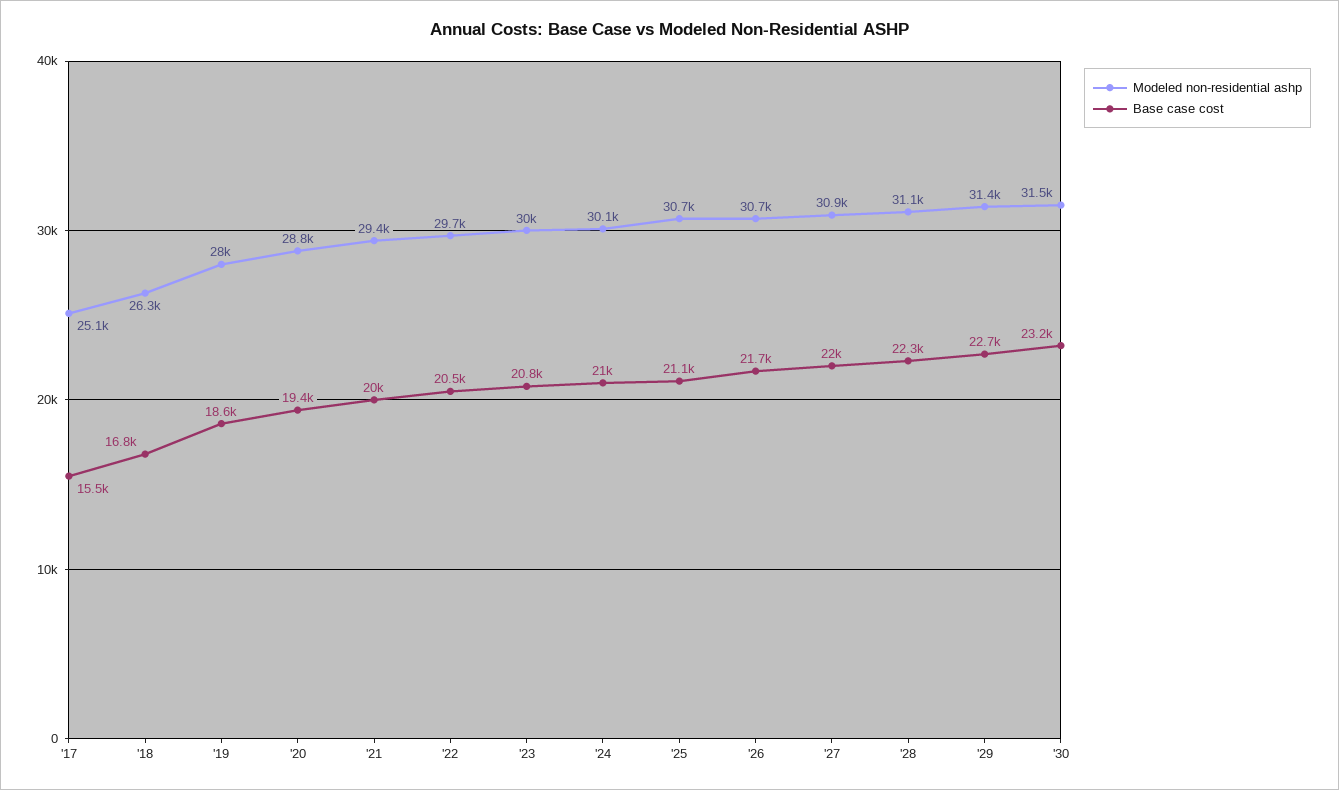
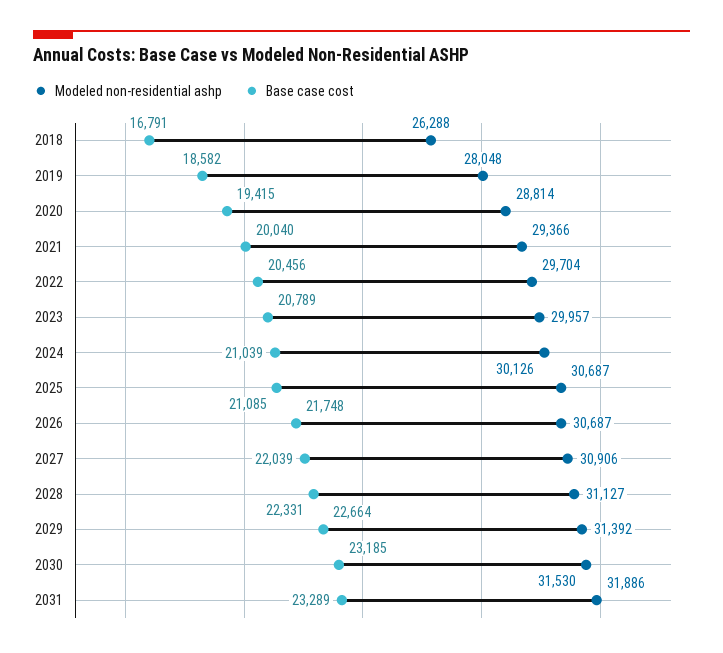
Modeled non-residential ashp, '17: 25100 -> none
Base case cost, '17: 15500 -> none
Modeled non-residential ashp, 2031: none -> 31886
Base case cost, 2031: none -> 23289

